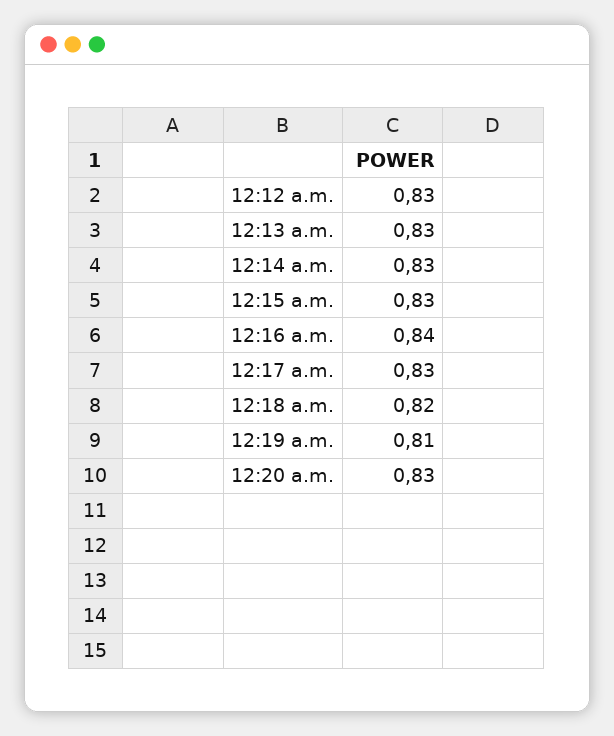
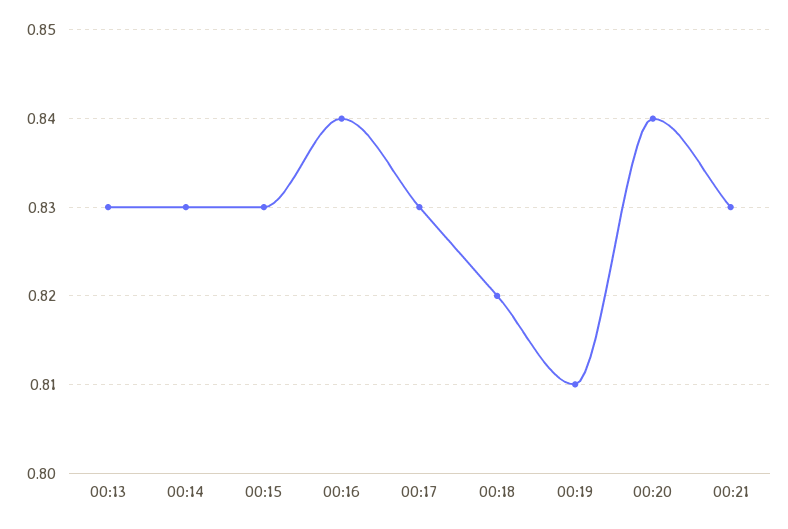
12:12 a.m.: 0.83 -> none
12:20 a.m.: 0.83 -> 0.84
00:21: none -> 0.83

